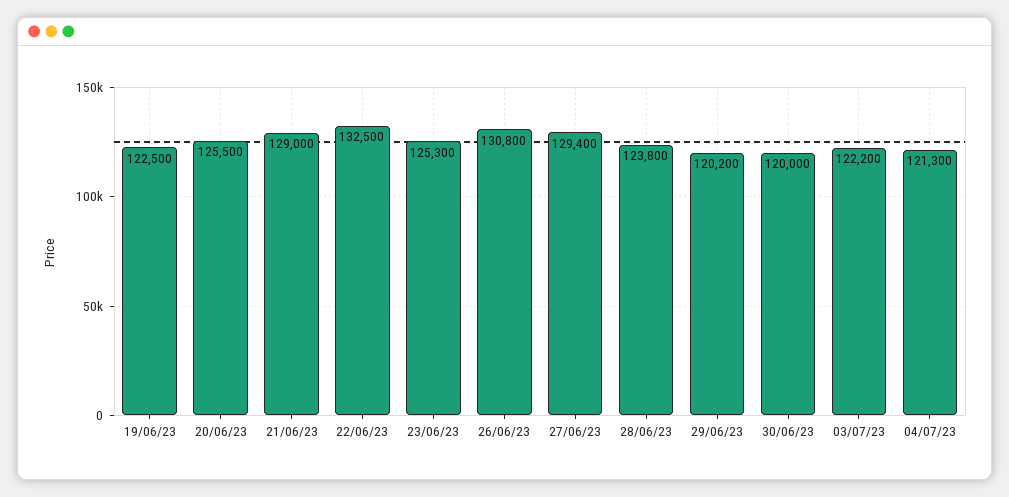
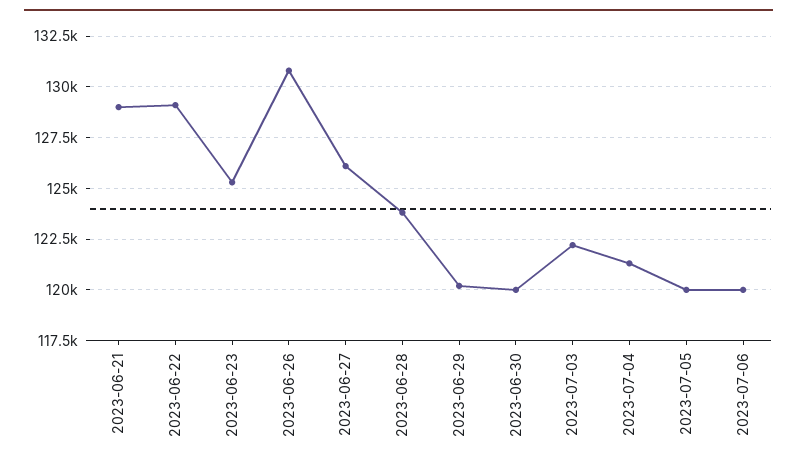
19/06/23: 122500 -> none
20/06/23: 125500 -> none
22/06/23: 132500 -> 129000
27/06/23: 129400 -> 126000
2023-07-05: none -> 120000
2023-07-06: none -> 120000

